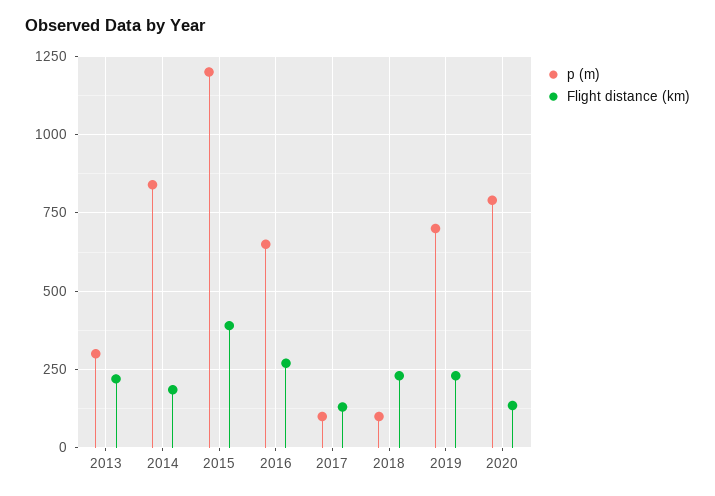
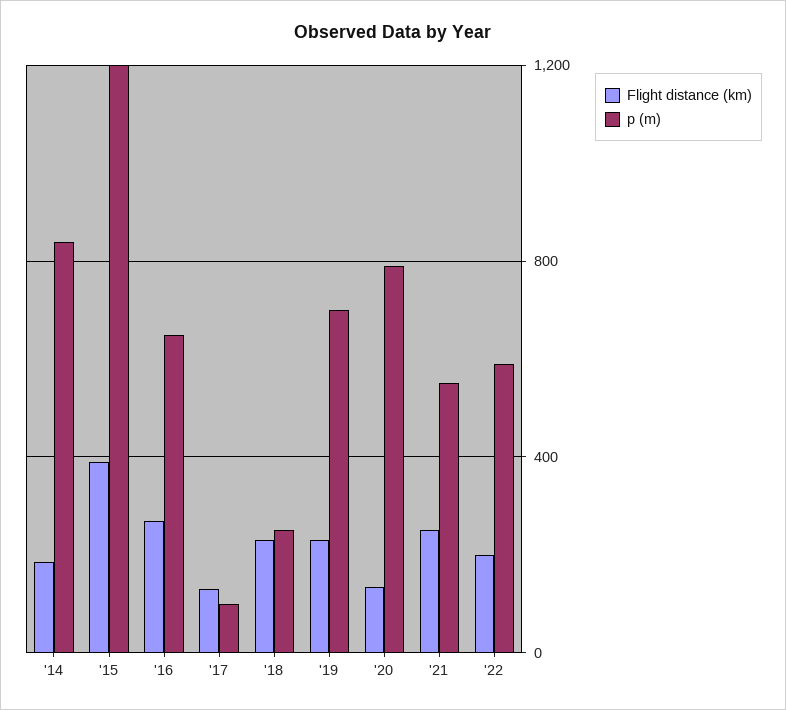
p (m), 2013: 300 -> none
Flight distance (km), 2013: 225 -> none
p (m), 2018: 100 -> 250
Flight distance (km), '21: none -> 250
p (m), '21: none -> 550
Flight distance (km), '22: none -> 200
p (m), '22: none -> 600

